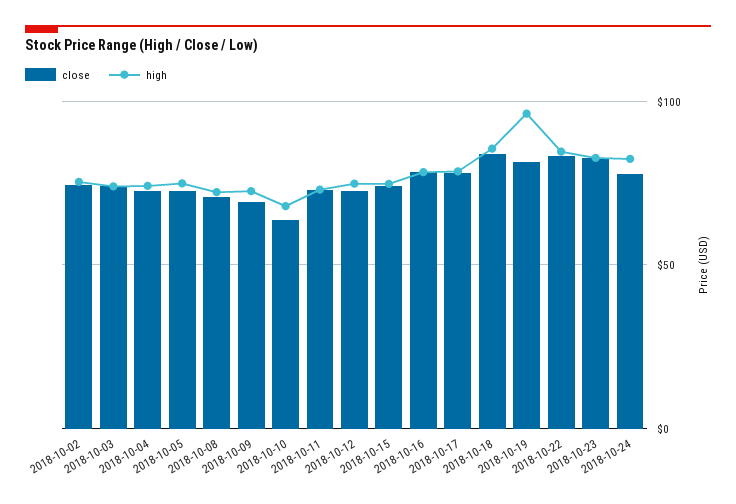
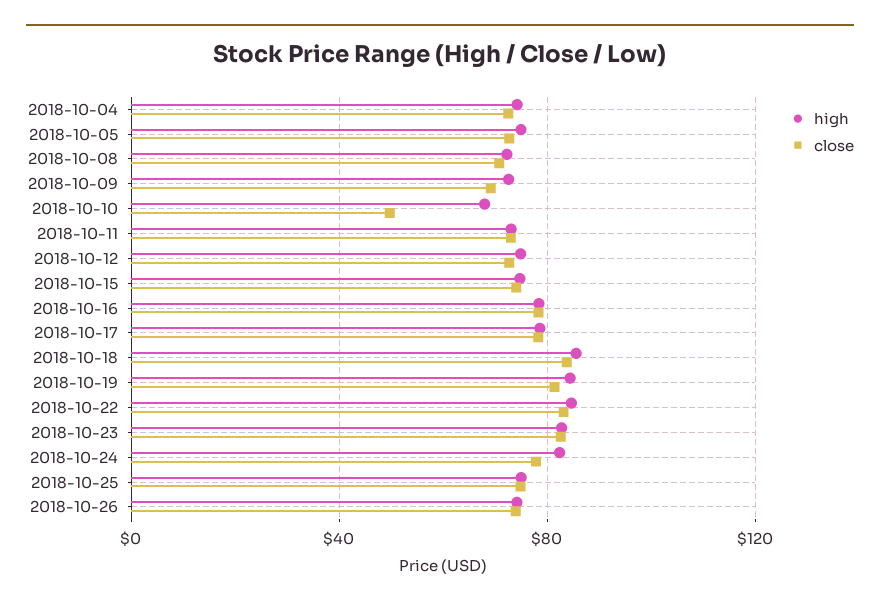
close, 2018-10-02: 75 -> none
high, 2018-10-02: 75 -> none
close, 2018-10-03: 75 -> none
high, 2018-10-03: 75 -> none
close, 2018-10-10: 65 -> 50
high, 2018-10-19: 95 -> 85
high, 2018-10-25: none -> 75
close, 2018-10-25: none -> 75
high, 2018-10-26: none -> 75
close, 2018-10-26: none -> 75

